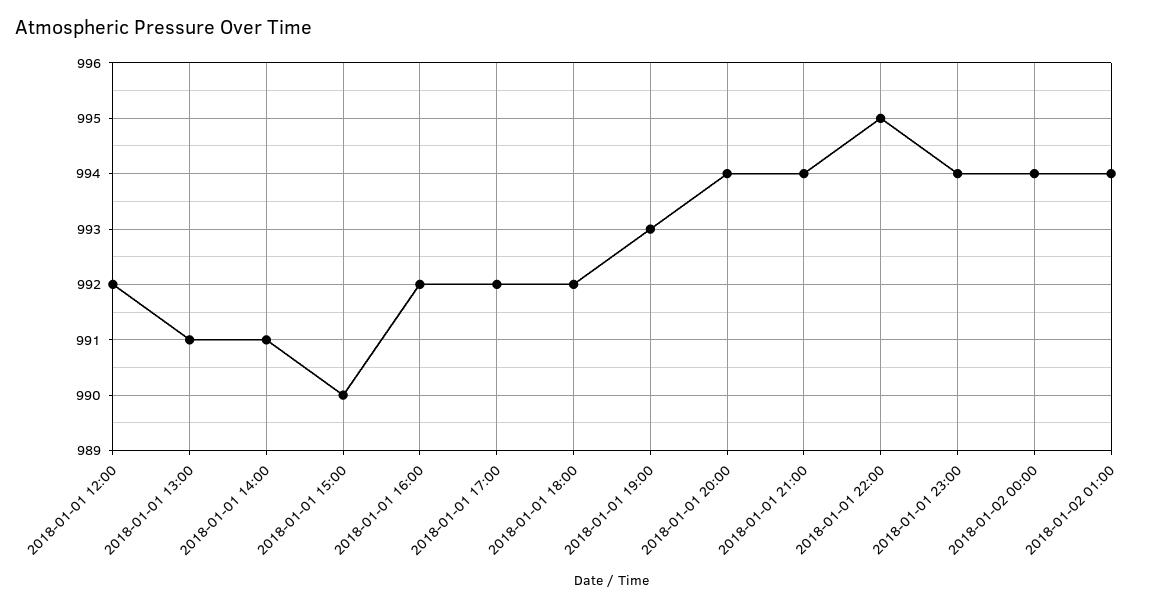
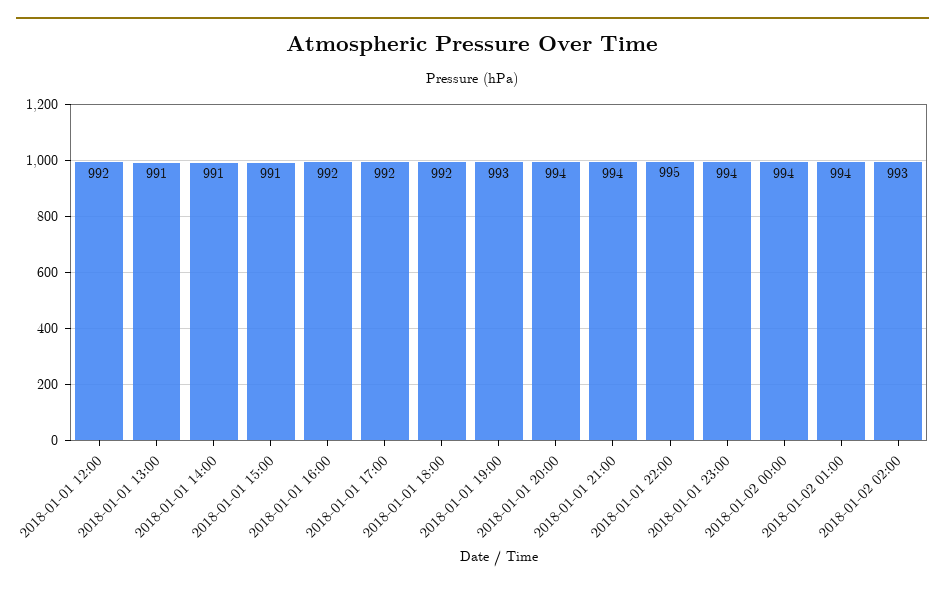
2018-01-01 15:00: 990 -> 991
2018-01-02 02:00: none -> 993

